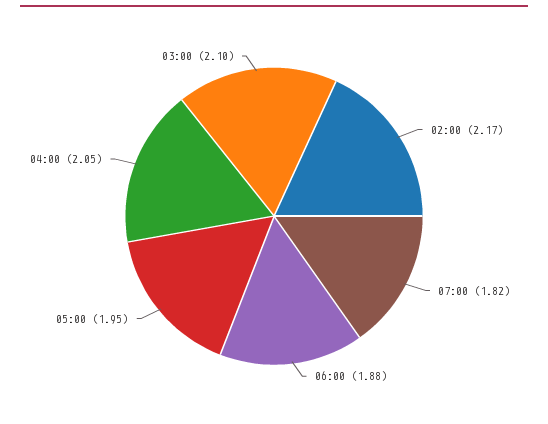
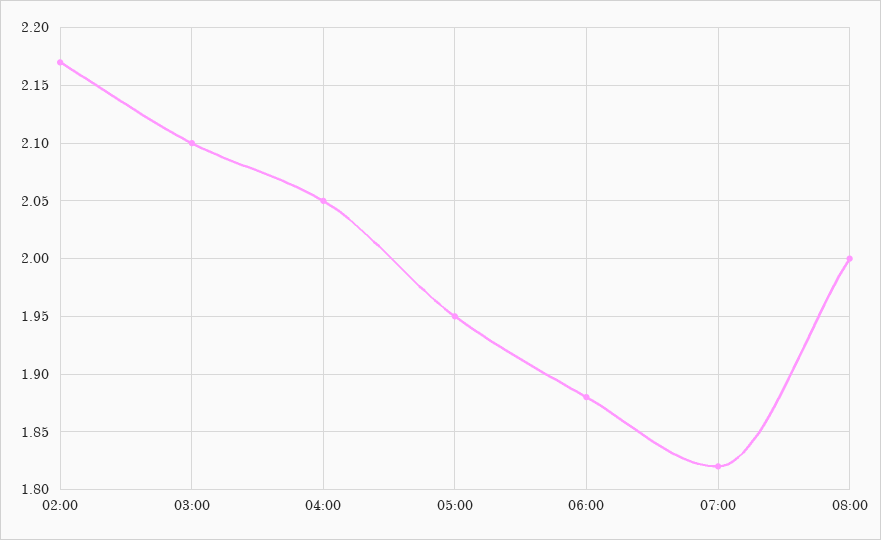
08:00: none -> 2

